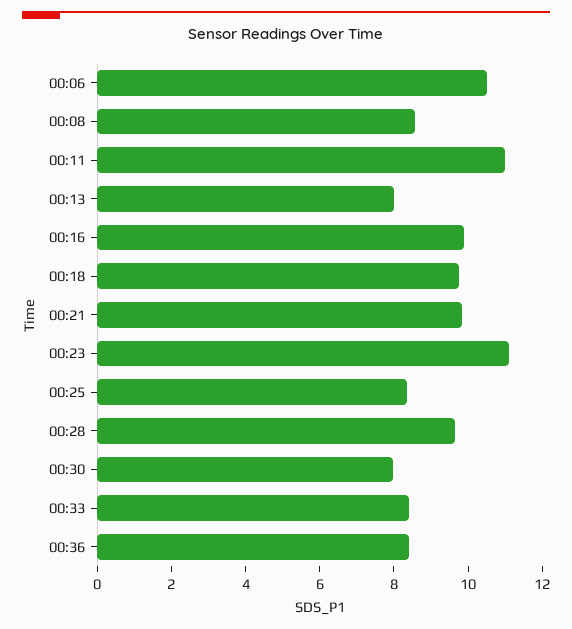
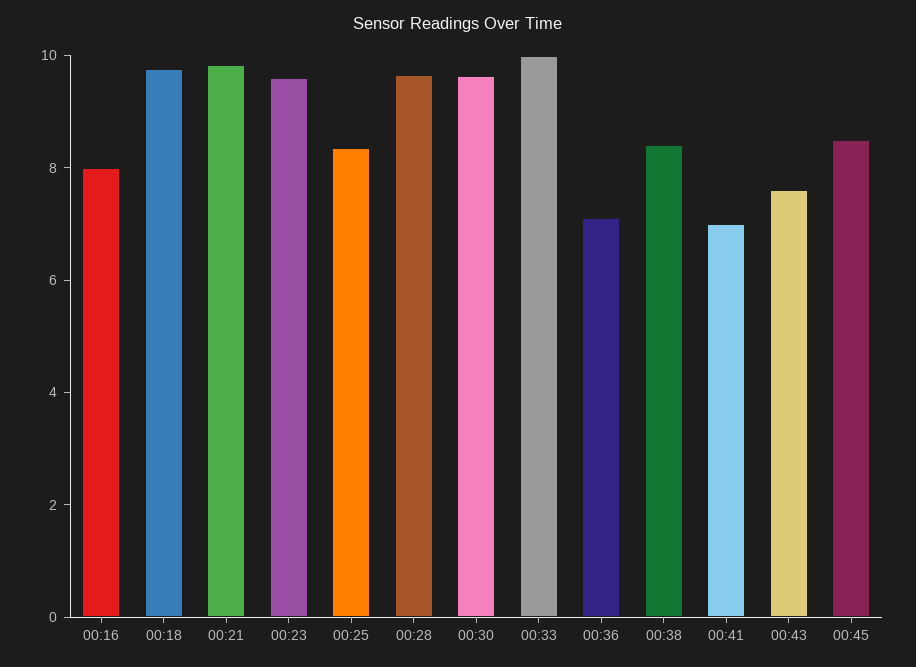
00:06: 10.5 -> none
00:08: 8.5 -> none
00:11: 11 -> none
00:13: 8 -> none
00:16: 10 -> 8
00:23: 11 -> 9.5
00:30: 8 -> 9.5
00:33: 8.5 -> 10
00:36: 8.5 -> 7
00:38: none -> 8.5
00:41: none -> 7
00:43: none -> 7.5
00:45: none -> 8.5

